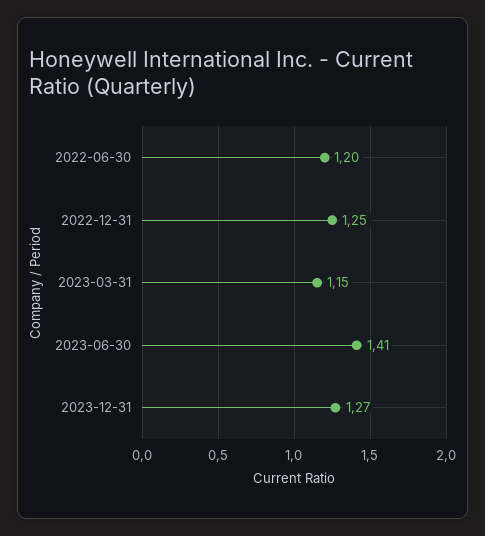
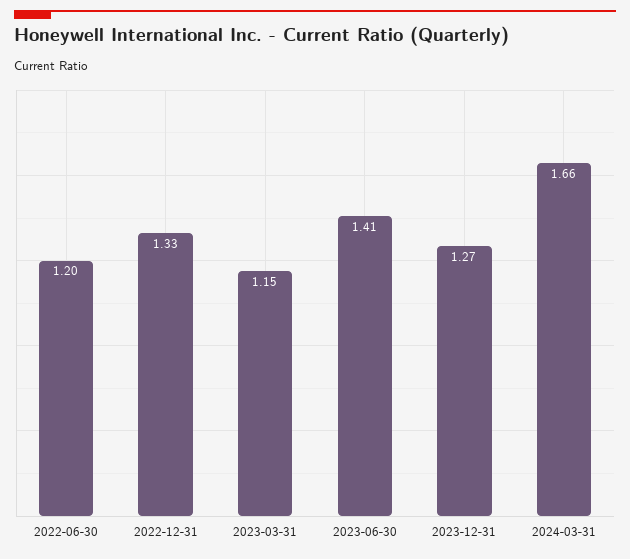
2022-12-31: 1.25 -> 1.33
2024-03-31: none -> 1.66

